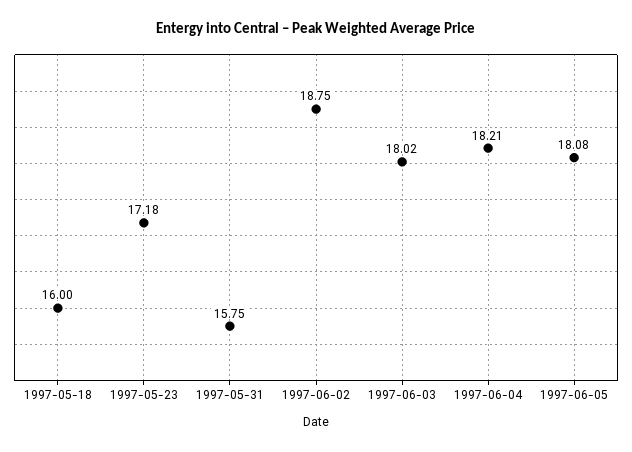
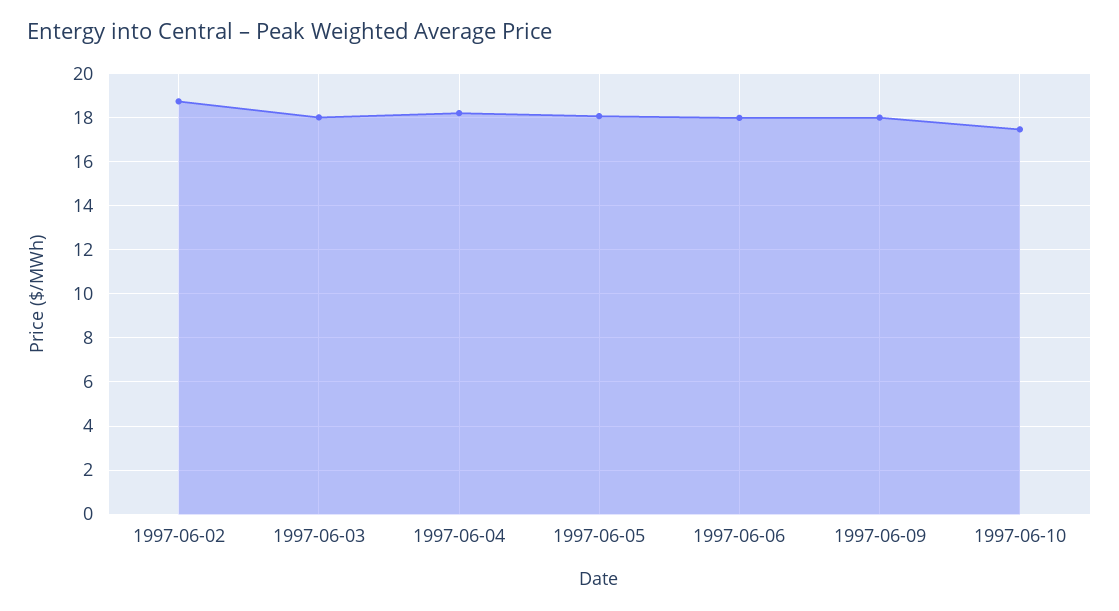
1997-05-18: 16 -> none
1997-05-23: 17.18 -> none
1997-05-31: 15.75 -> none
1997-06-06: none -> 18
1997-06-09: none -> 18
1997-06-10: none -> 17.5

